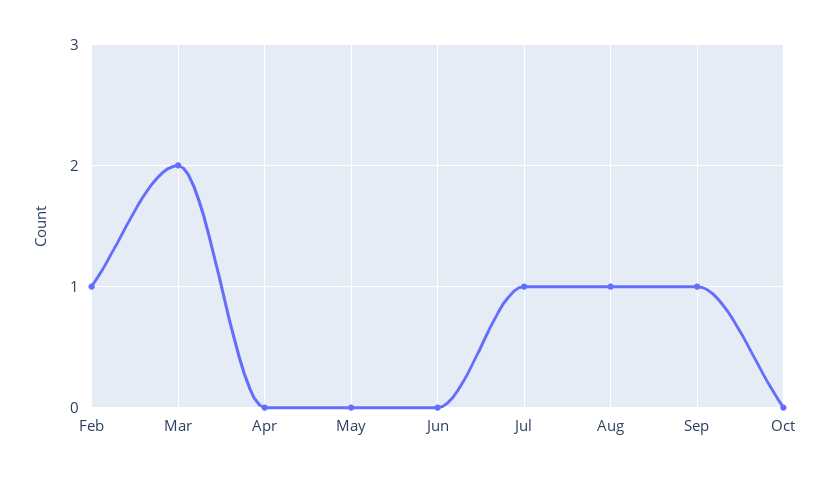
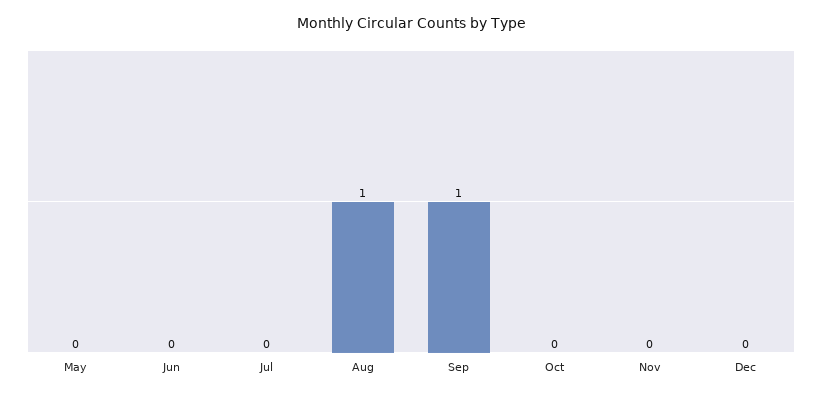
Feb: 1 -> none
Mar: 2 -> none
Apr: 0 -> none
Jul: 1 -> 0
Nov: none -> 0
Dec: none -> 0

